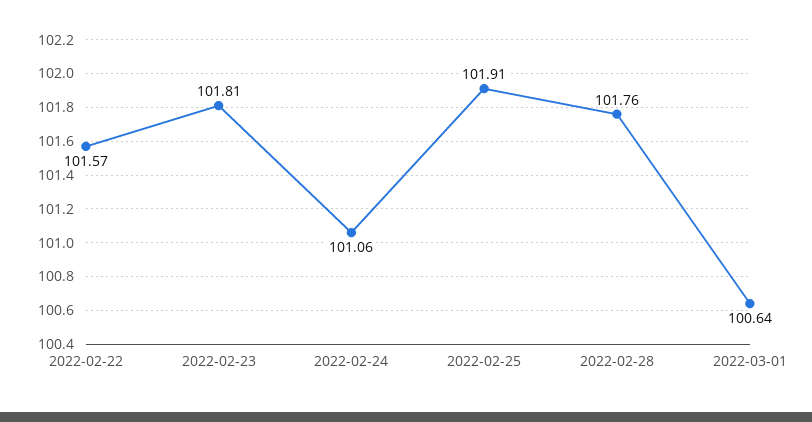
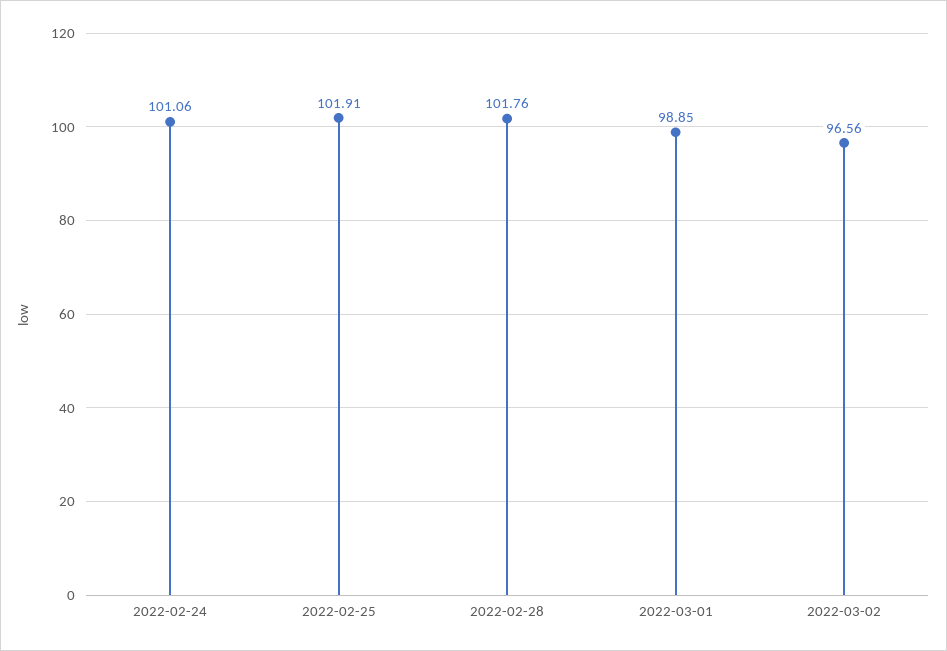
2022-02-22: 101.57 -> none
2022-02-23: 101.81 -> none
2022-03-01: 100.64 -> 98.85
2022-03-02: none -> 96.56

